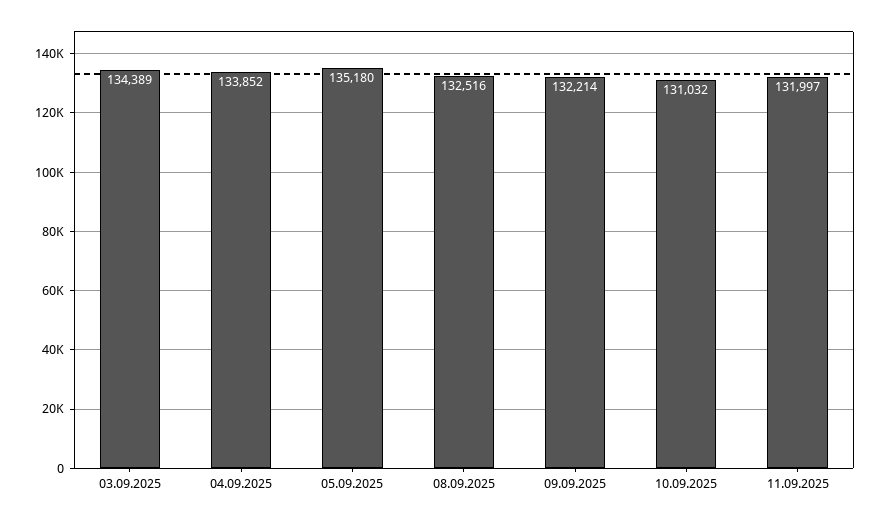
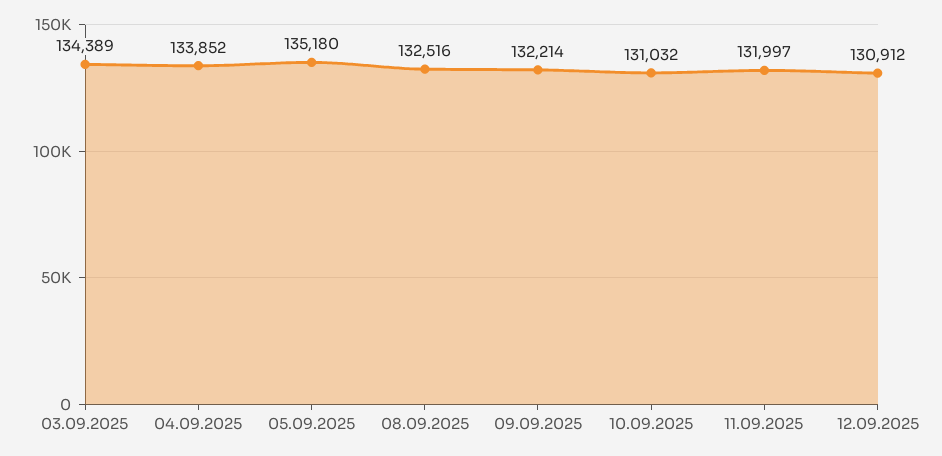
12.09.2025: none -> 130912

